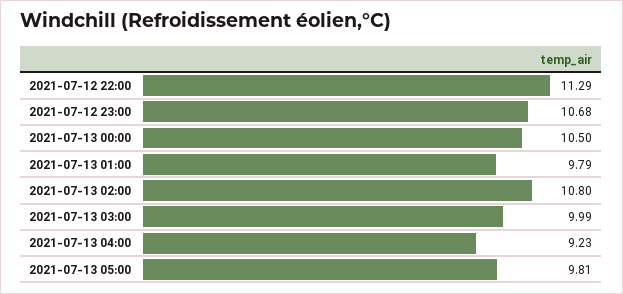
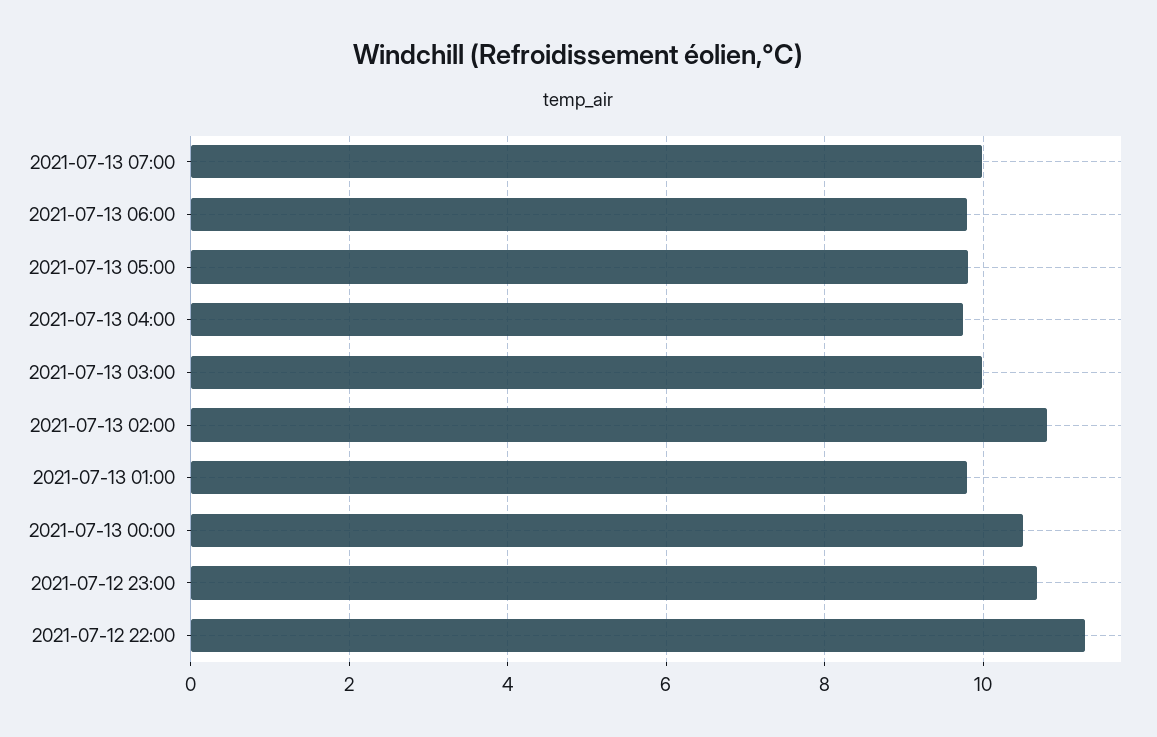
2021-07-13 04:00: 9.23 -> 9.8
2021-07-13 07:00: none -> 10
2021-07-13 06:00: none -> 9.8

